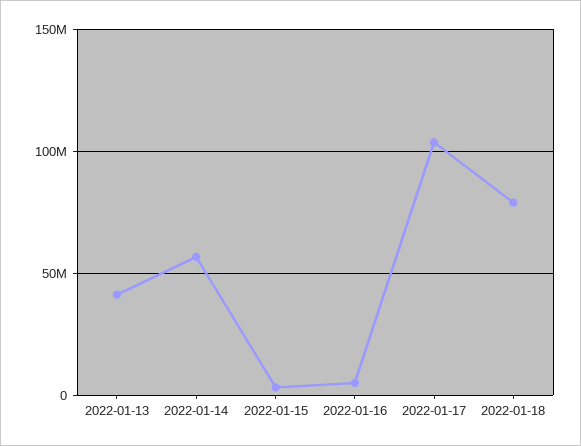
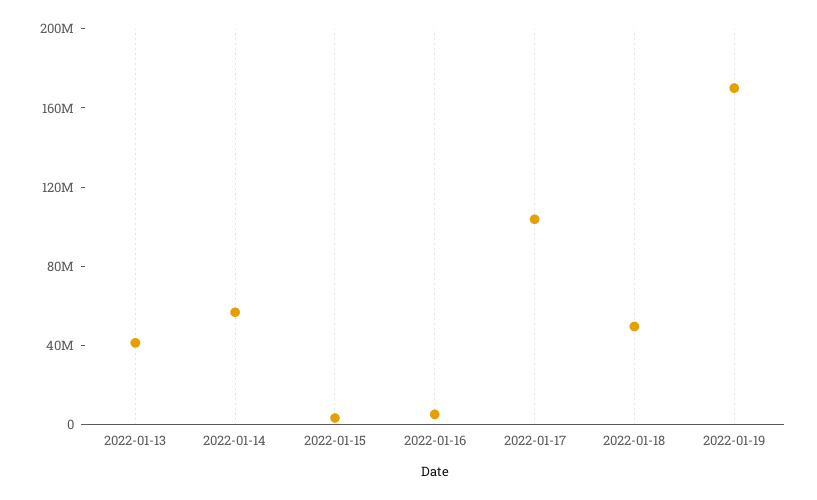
2022-01-18: 80000000 -> 50000000
2022-01-19: none -> 170000000

